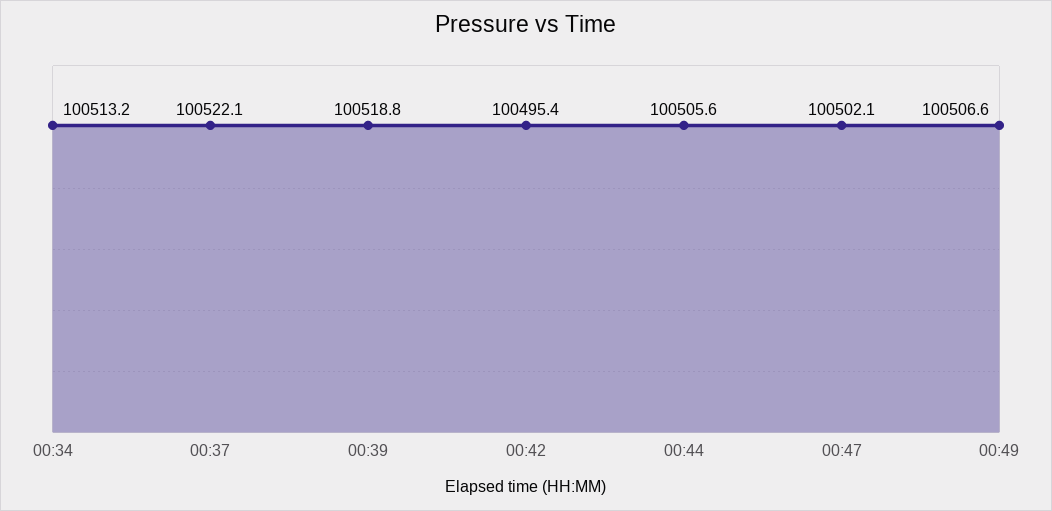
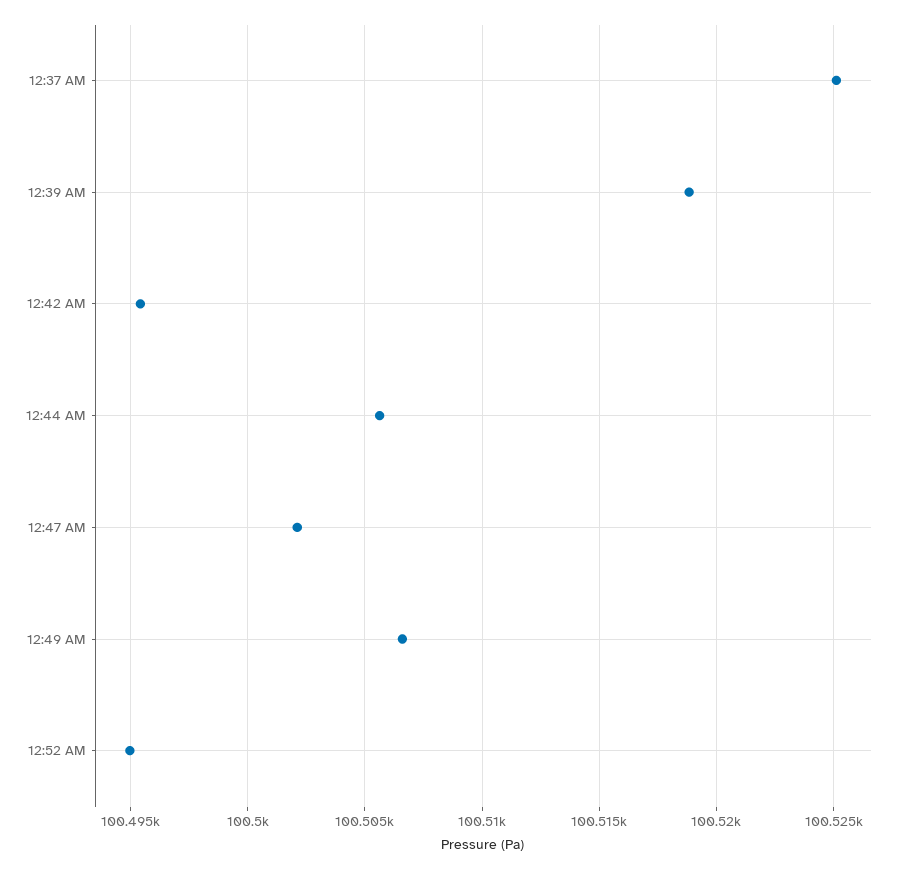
00:34: 100513.2 -> none
00:37: 100522.1 -> 100525
12:52 AM: none -> 100495

